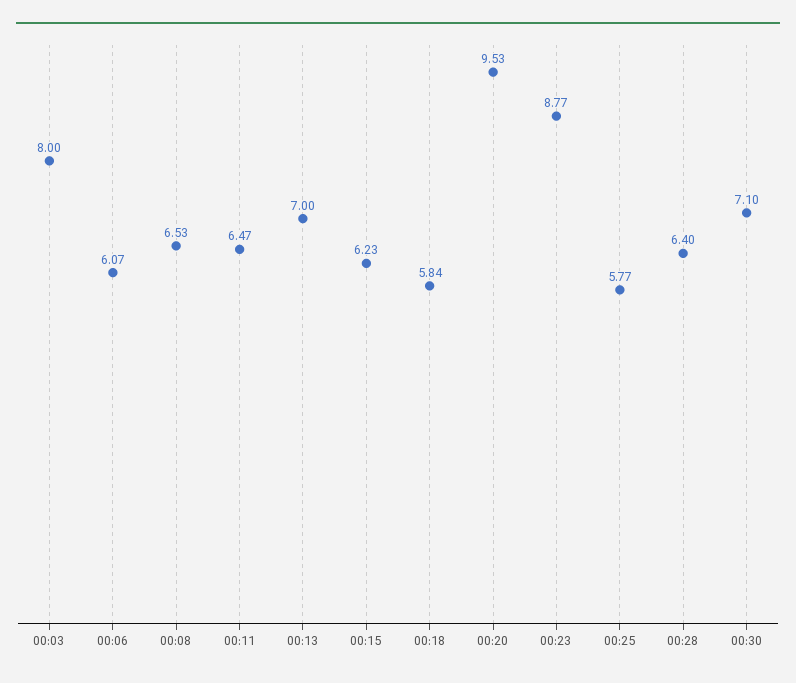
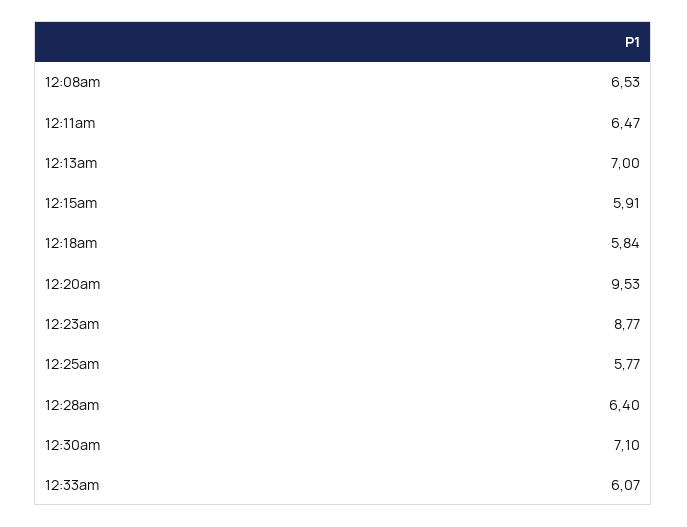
00:03: 8 -> none
00:06: 6.07 -> none
00:15: 6.23 -> 5.91
12:33am: none -> 6.07

